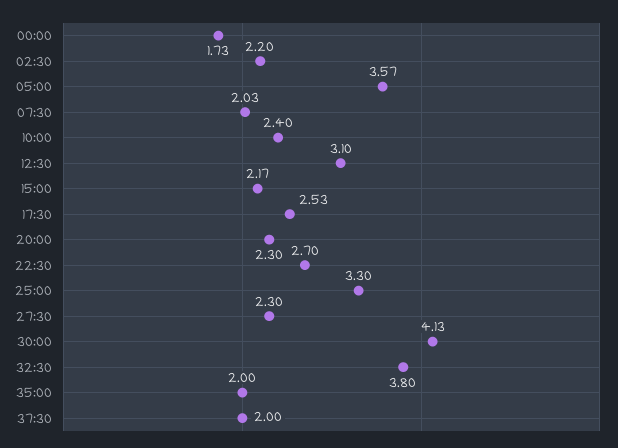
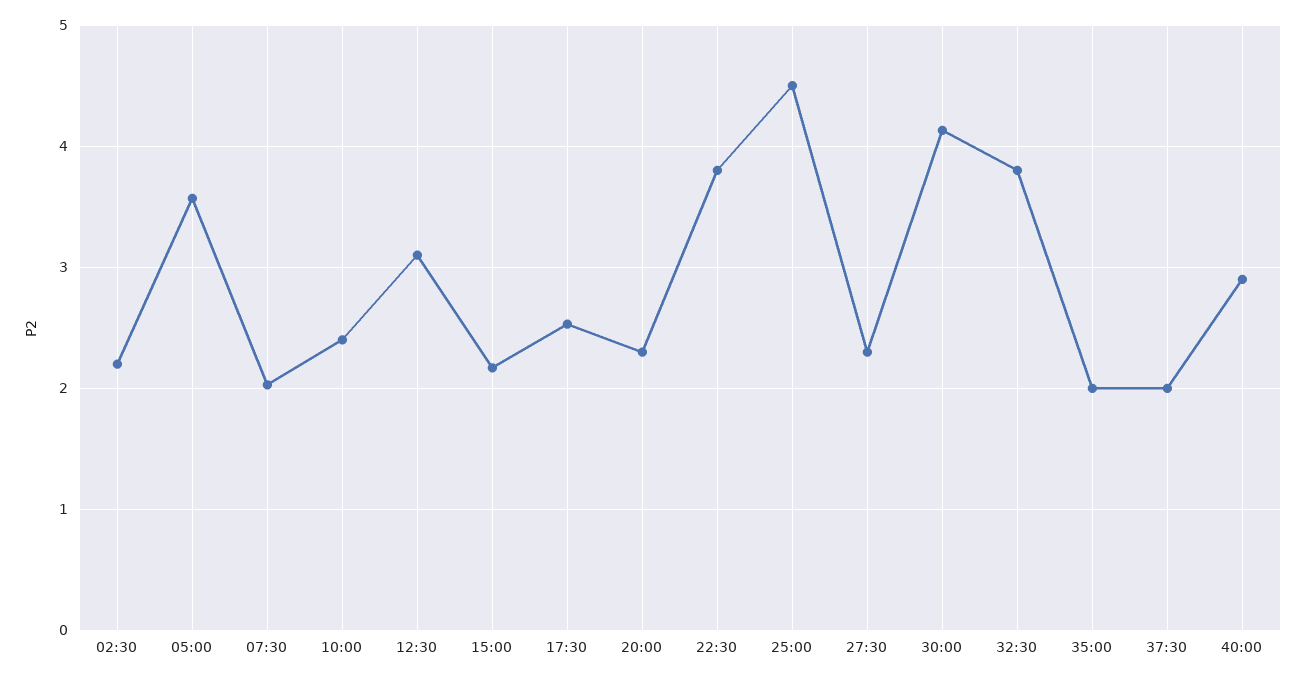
00:00: 1.73 -> none
22:30: 2.7 -> 3.8
25:00: 3.3 -> 4.5
40:00: none -> 2.9

